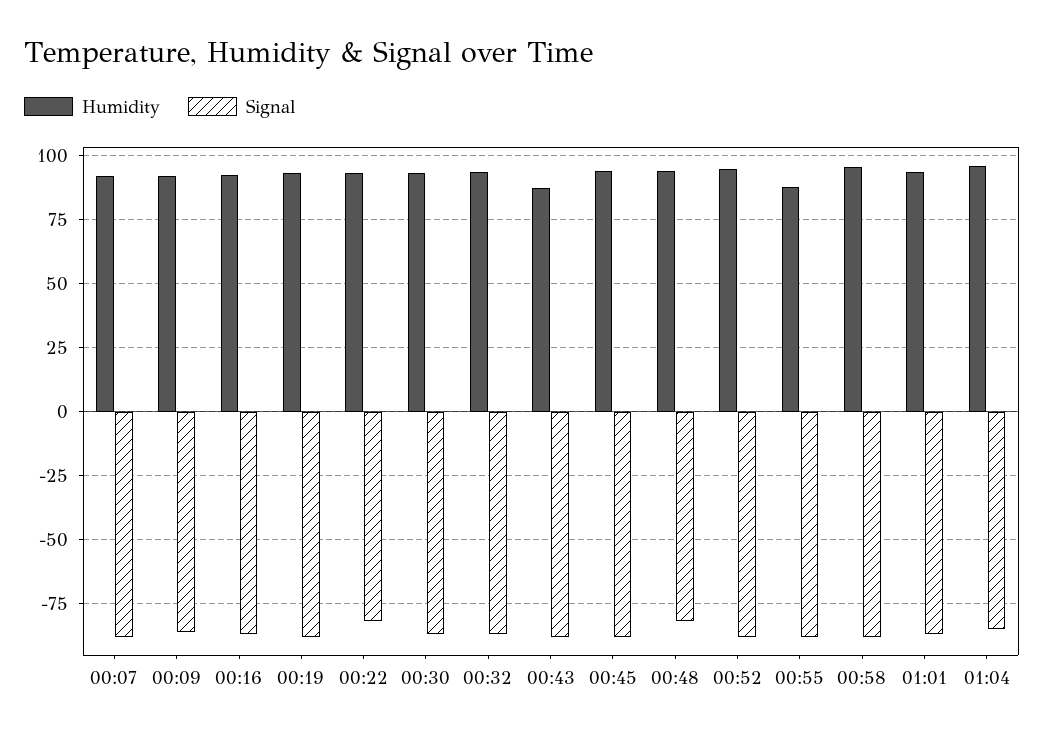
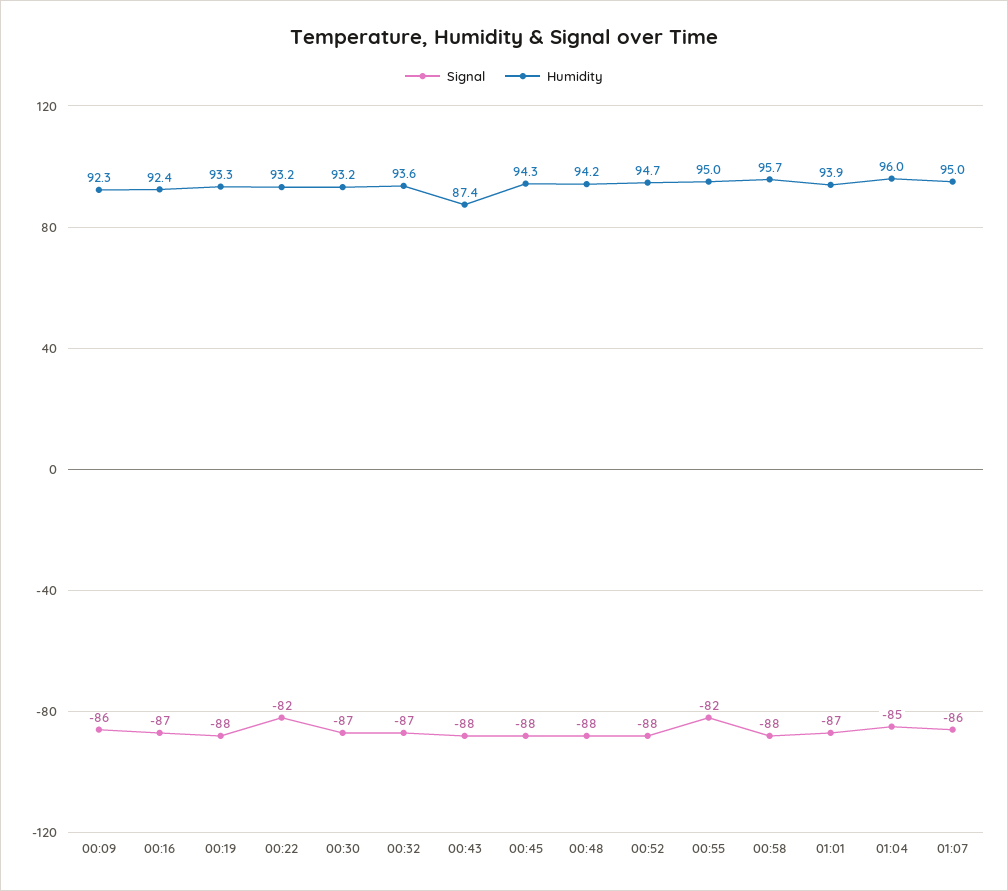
Humidity, 00:07: 92.5 -> none
Signal, 00:07: -87.5 -> none
Signal, 00:48: -82.5 -> -88
Humidity, 00:55: 87.5 -> 95
Signal, 00:55: -87.5 -> -82
Signal, 01:07: none -> -86
Humidity, 01:07: none -> 95

